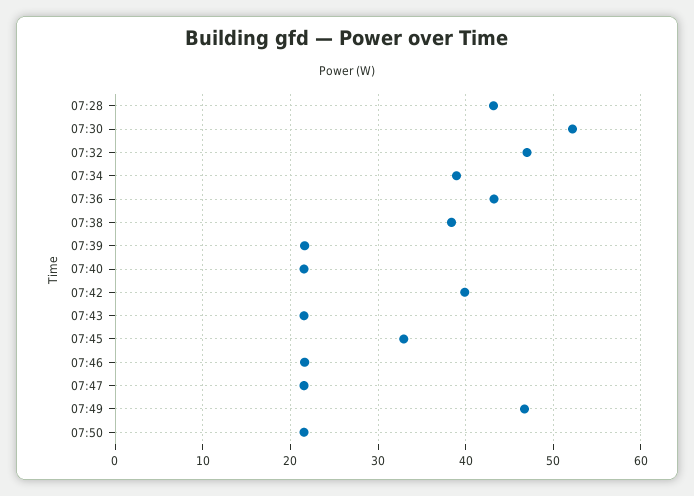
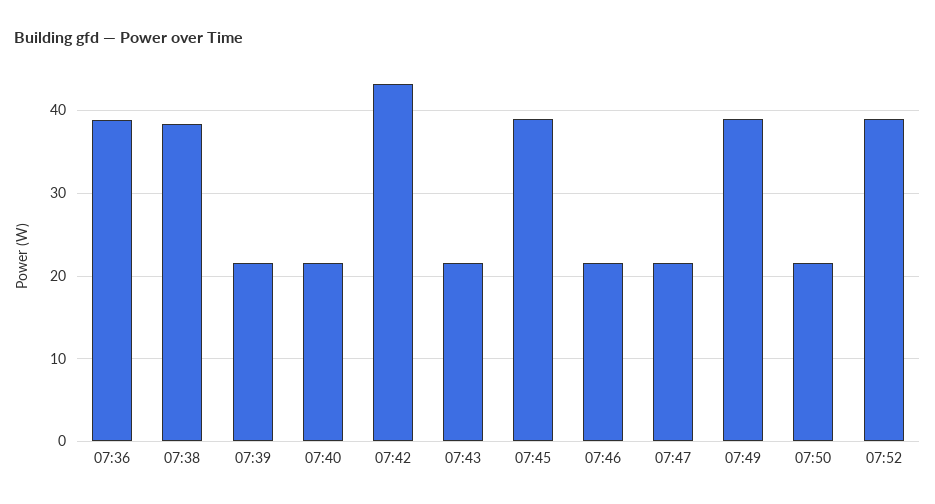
07:28: 43 -> none
07:30: 52 -> none
07:32: 47 -> none
07:34: 39 -> none
07:36: 43 -> 39
07:42: 40 -> 43
07:45: 33 -> 39
07:49: 47 -> 39
07:52: none -> 39

